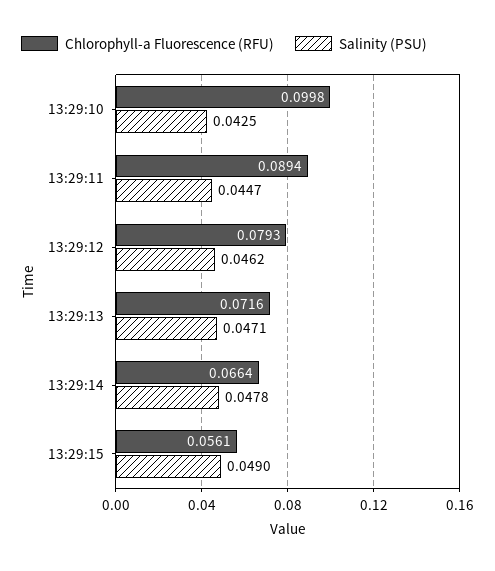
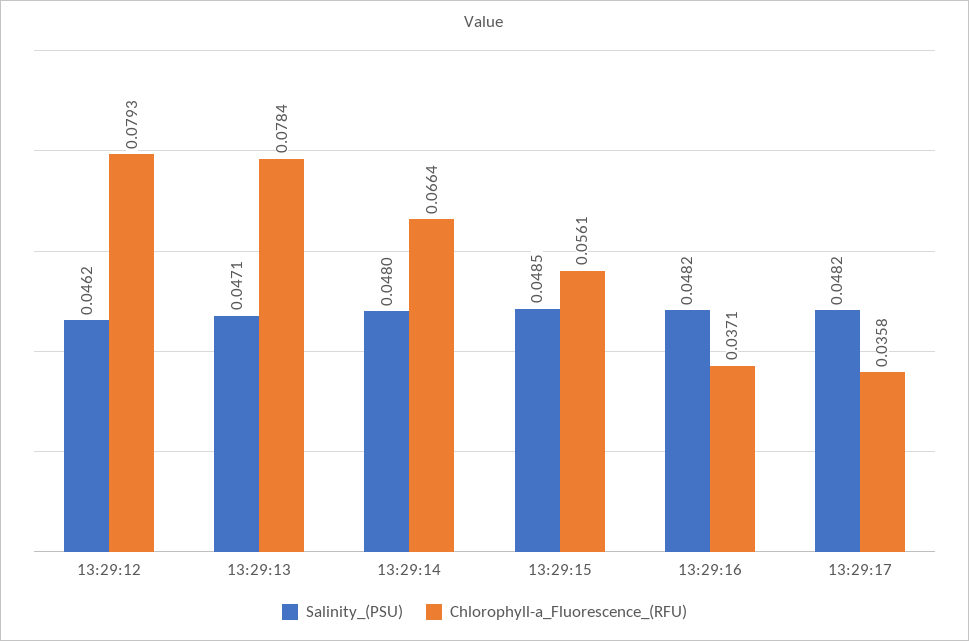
Chlorophyll-a Fluorescence (RFU), 13:29:10: 0.0998 -> none
Salinity (PSU), 13:29:10: 0.0425 -> none
Chlorophyll-a Fluorescence (RFU), 13:29:11: 0.0894 -> none
Salinity (PSU), 13:29:11: 0.0447 -> none
Chlorophyll-a Fluorescence (RFU), 13:29:13: 0.0716 -> 0.0784
Salinity (PSU), 13:29:14: 0.0478 -> 0.048
Salinity (PSU), 13:29:15: 0.049 -> 0.0485
Salinity (PSU), 13:29:16: none -> 0.0482
Chlorophyll-a Fluorescence (RFU), 13:29:16: none -> 0.0371
Salinity (PSU), 13:29:17: none -> 0.0482
Chlorophyll-a Fluorescence (RFU), 13:29:17: none -> 0.0358

